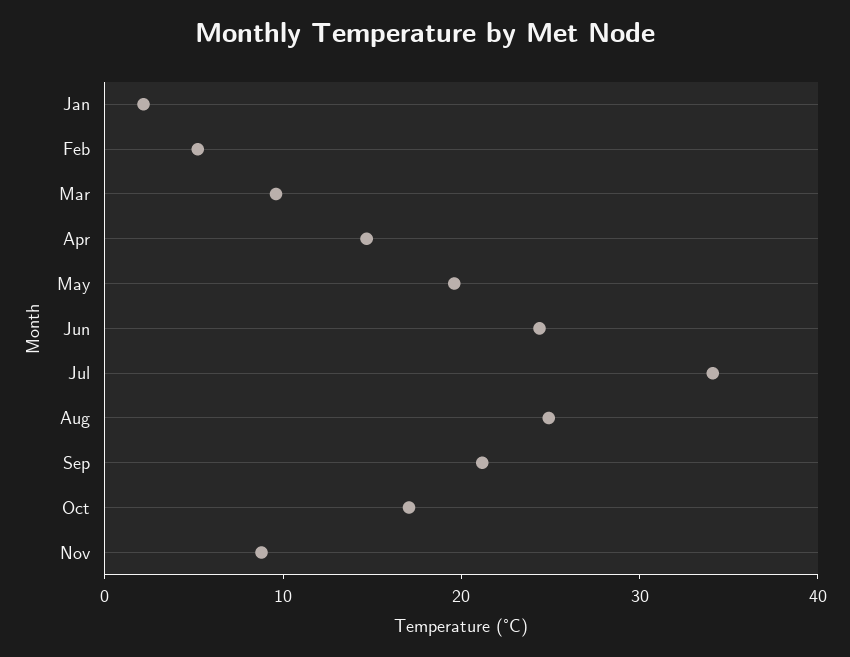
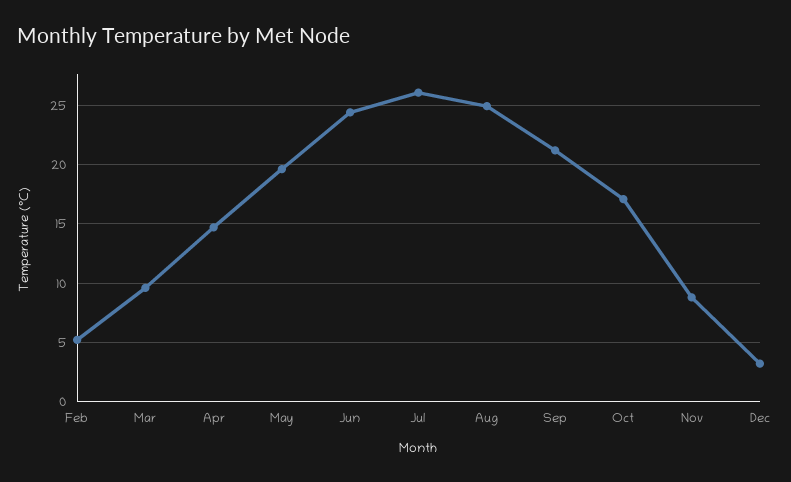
Jan: 2 -> none
Jul: 34 -> 26
Dec: none -> 3

